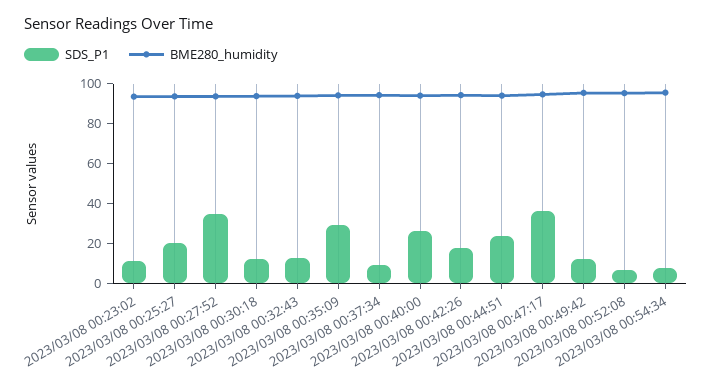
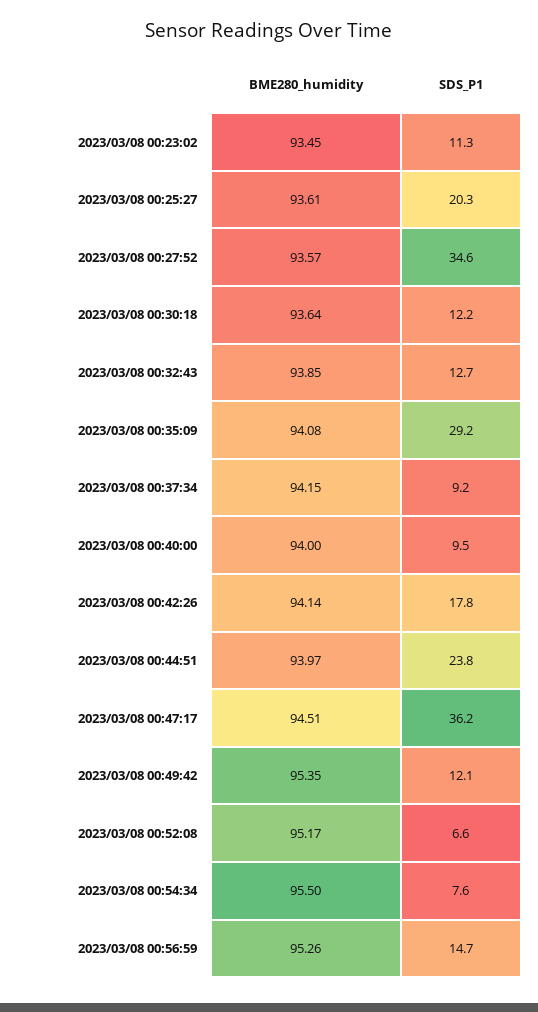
SDS_P1, 2023/03/08 00:40:00: 25 -> 9.5
BME280_humidity, 2023/03/08 00:56:59: none -> 95.26
SDS_P1, 2023/03/08 00:56:59: none -> 14.7

